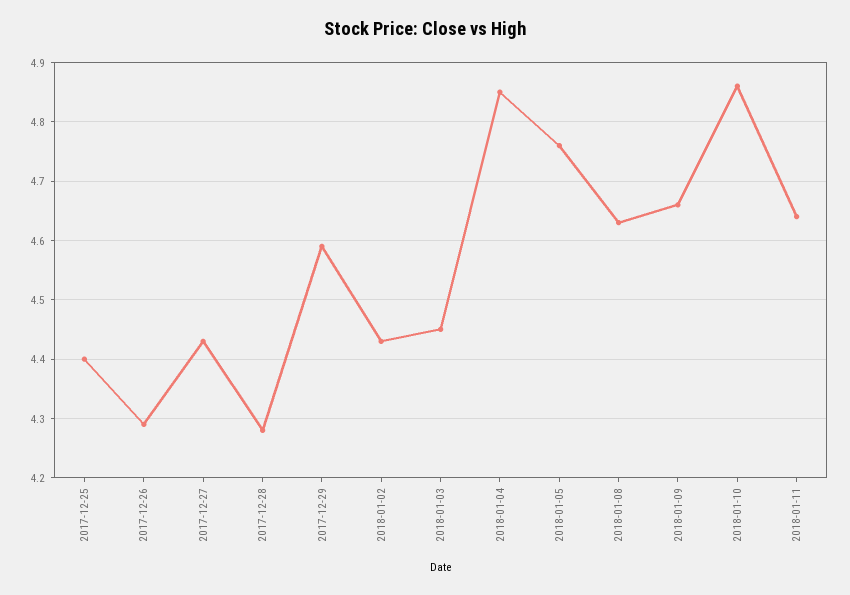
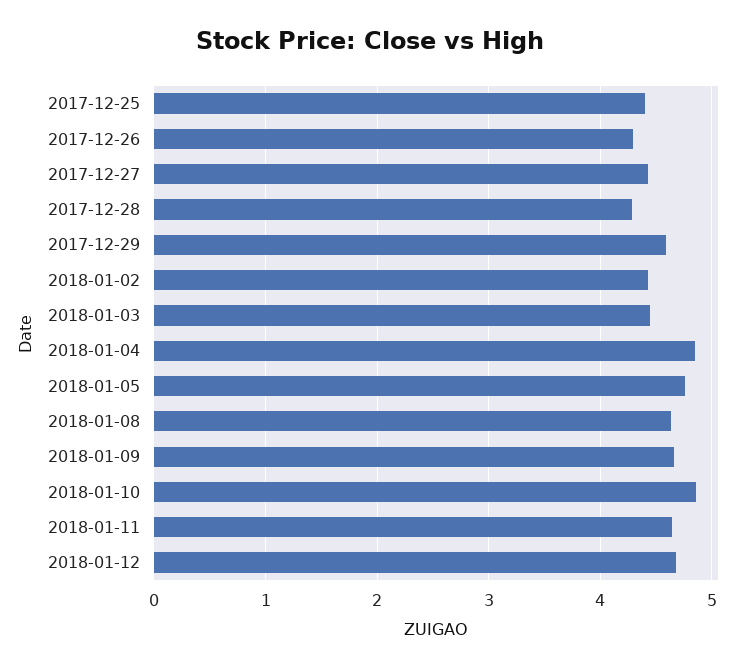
2018-01-12: none -> 4.7

